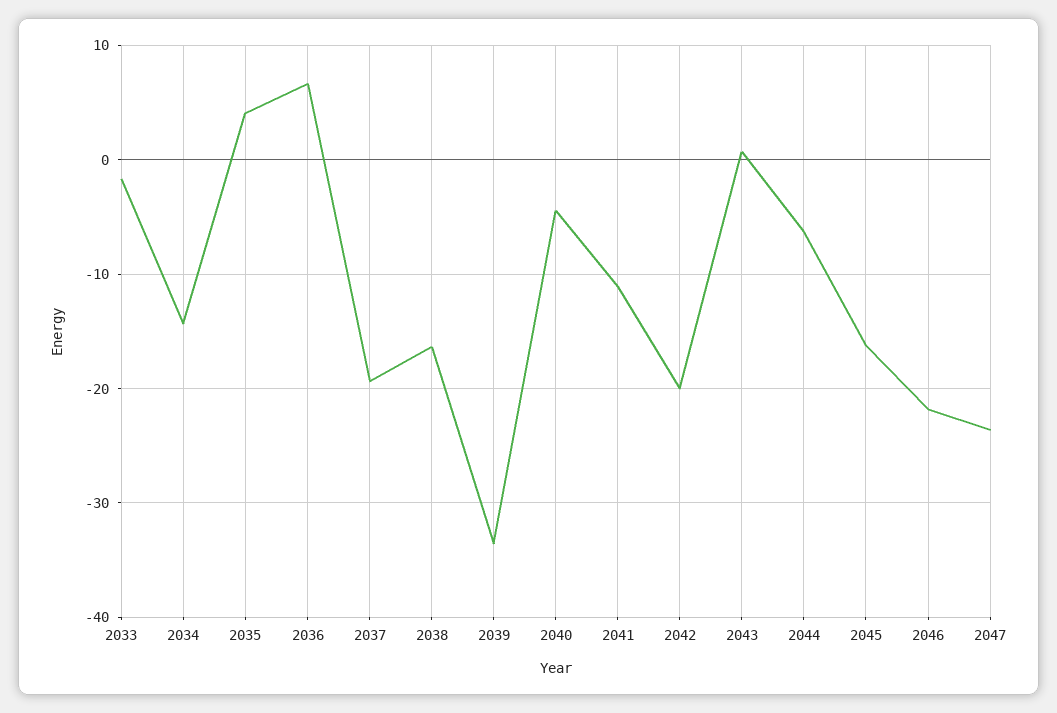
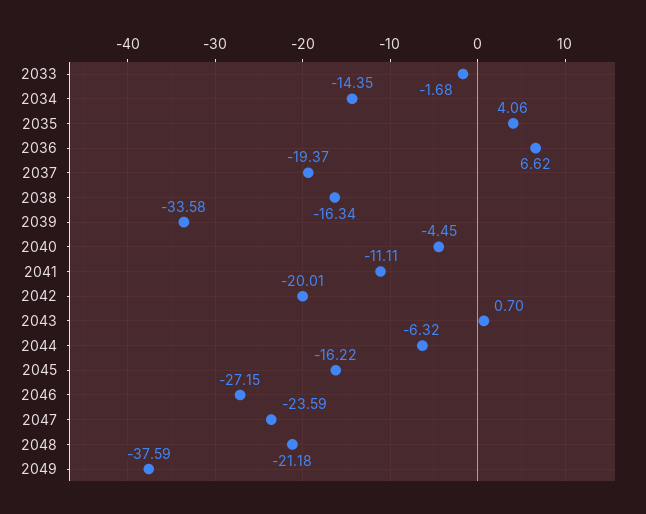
2046: -22 -> -27.15
2048: none -> -21.18
2049: none -> -37.59

